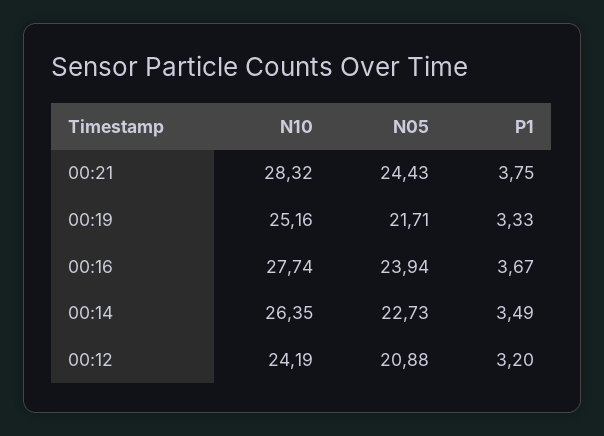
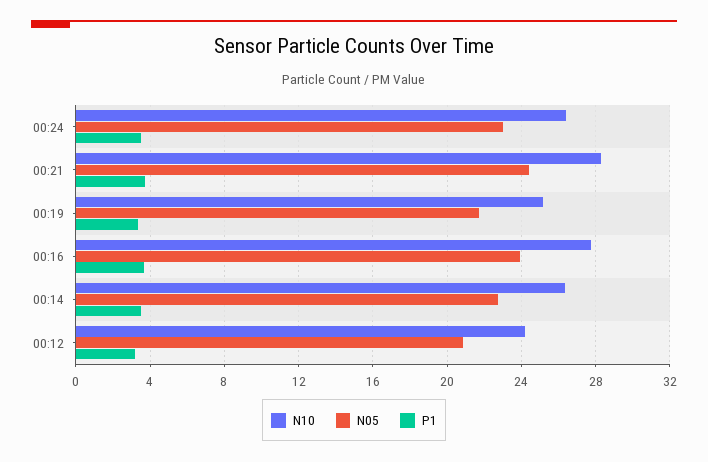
N10, 00:24: none -> 26.5
N05, 00:24: none -> 23
P1, 00:24: none -> 3.5

